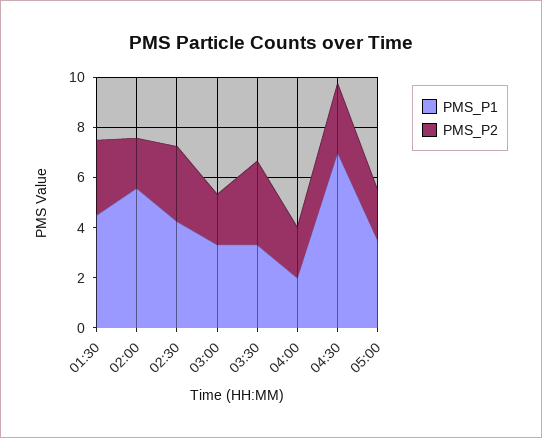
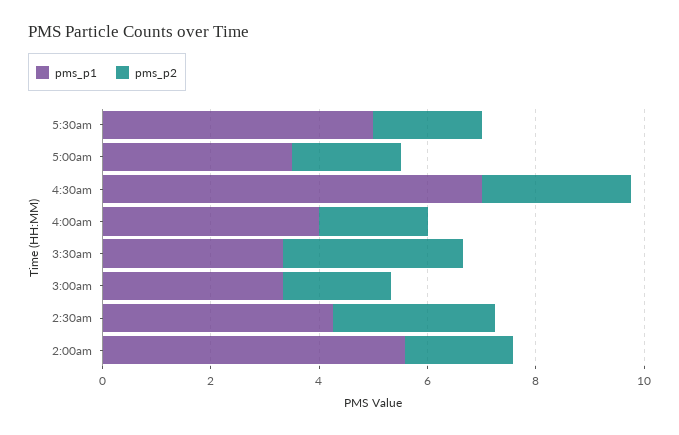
PMS_P1, 01:30: 4.5 -> none
PMS_P2, 01:30: 3 -> none
PMS_P1, 04:00: 2 -> 4
PMS_P1, 5:30am: none -> 5
PMS_P2, 5:30am: none -> 2

